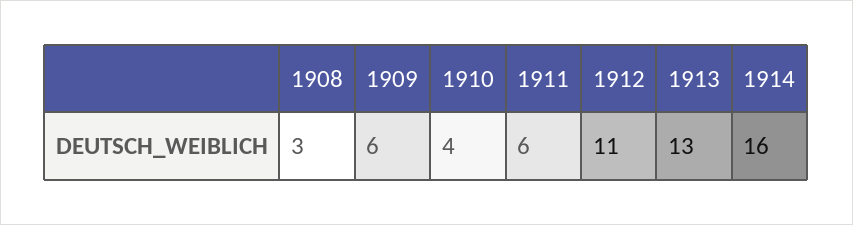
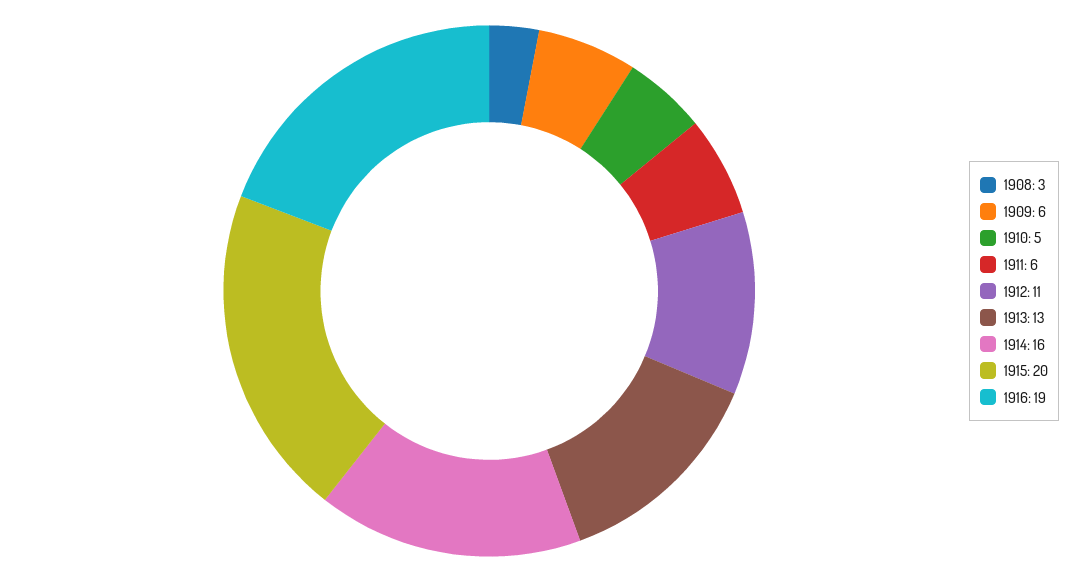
1910: 4 -> 5
1915: none -> 20
1916: none -> 19

